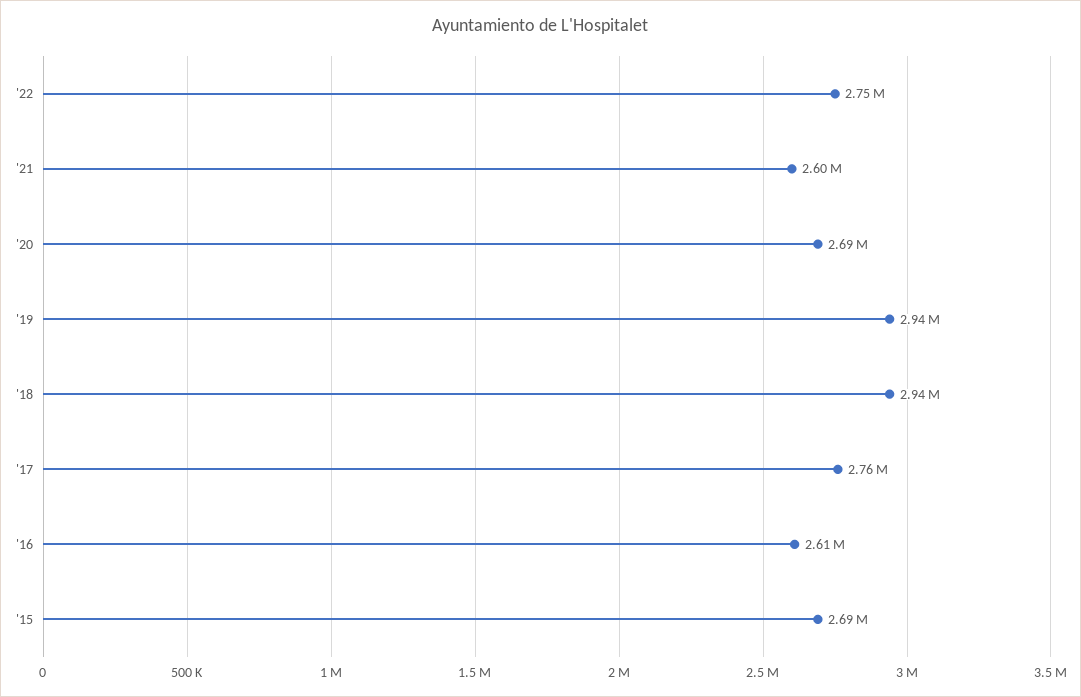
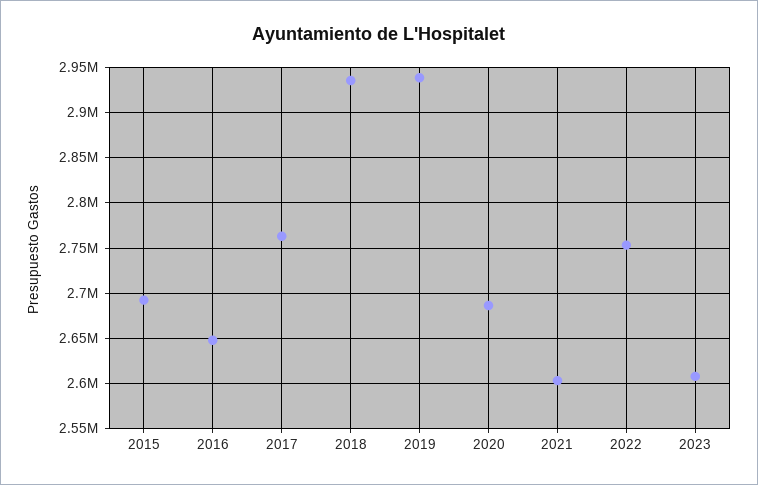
'16: 2610000 -> 2650000
2023: none -> 2610000

